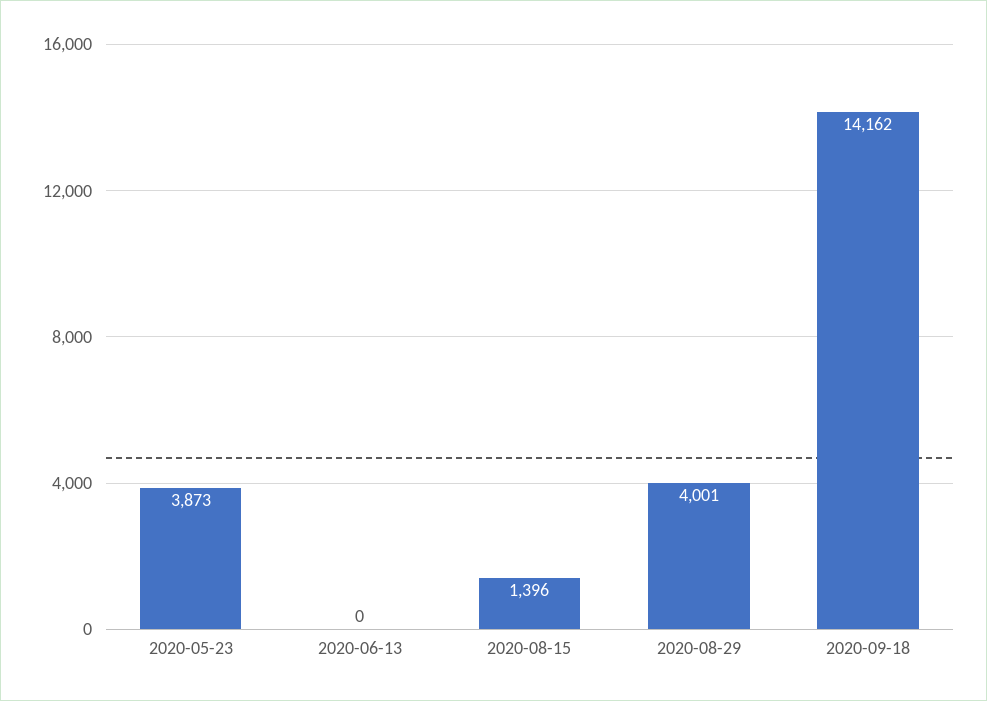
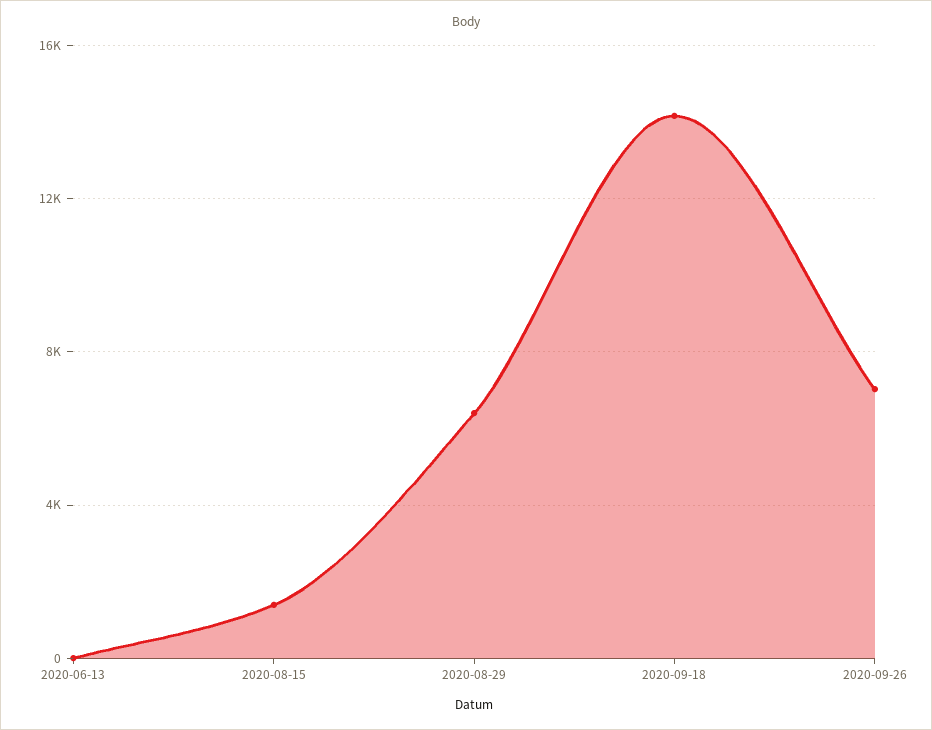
2020-05-23: 3873 -> none
2020-08-29: 4001 -> 6500
2020-09-26: none -> 7000

